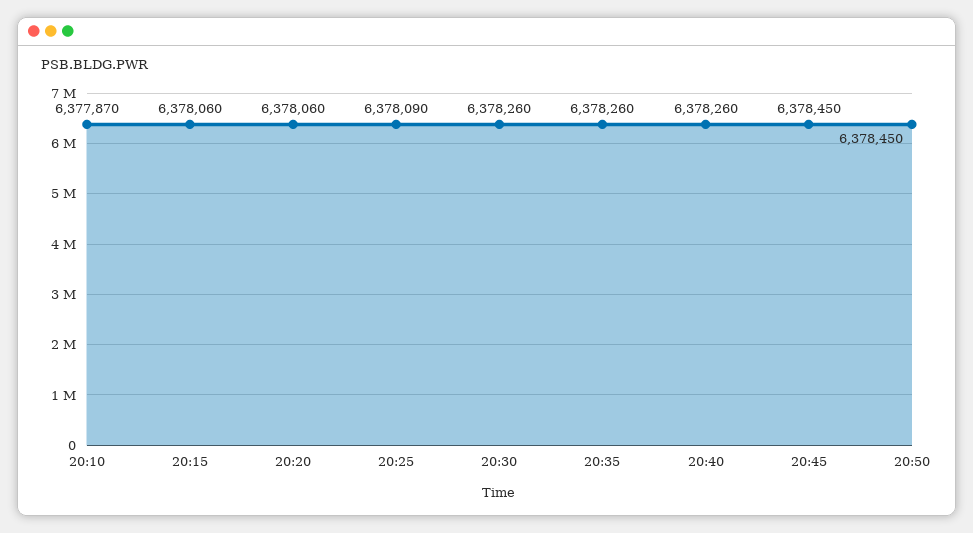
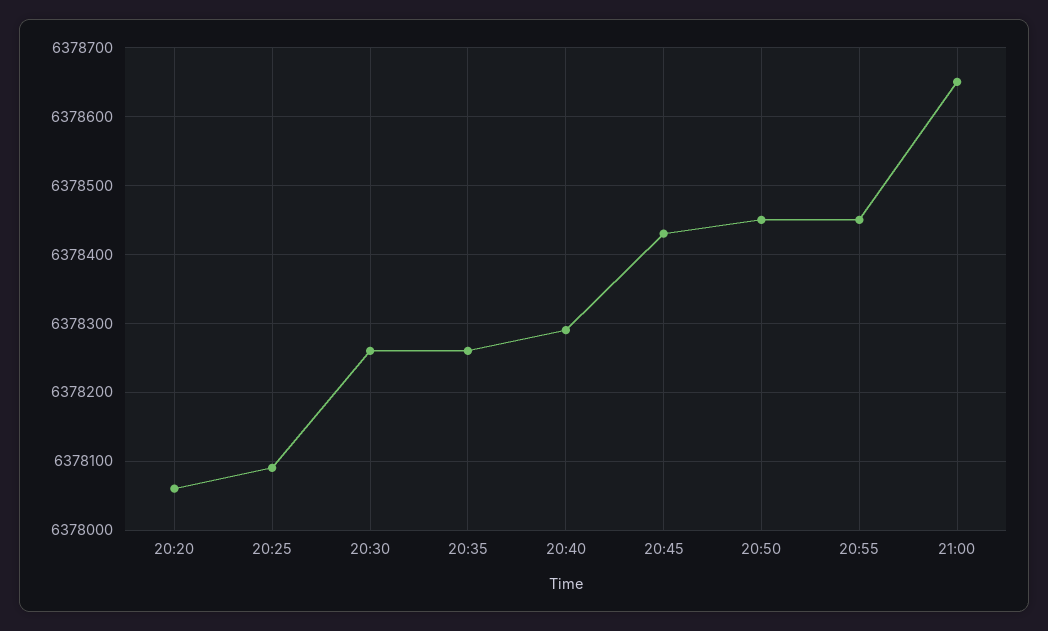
20:10: 6377870 -> none
20:15: 6378060 -> none
20:40: 6378260 -> 6378290
20:45: 6378450 -> 6378430
20:55: none -> 6378450
21:00: none -> 6378650

